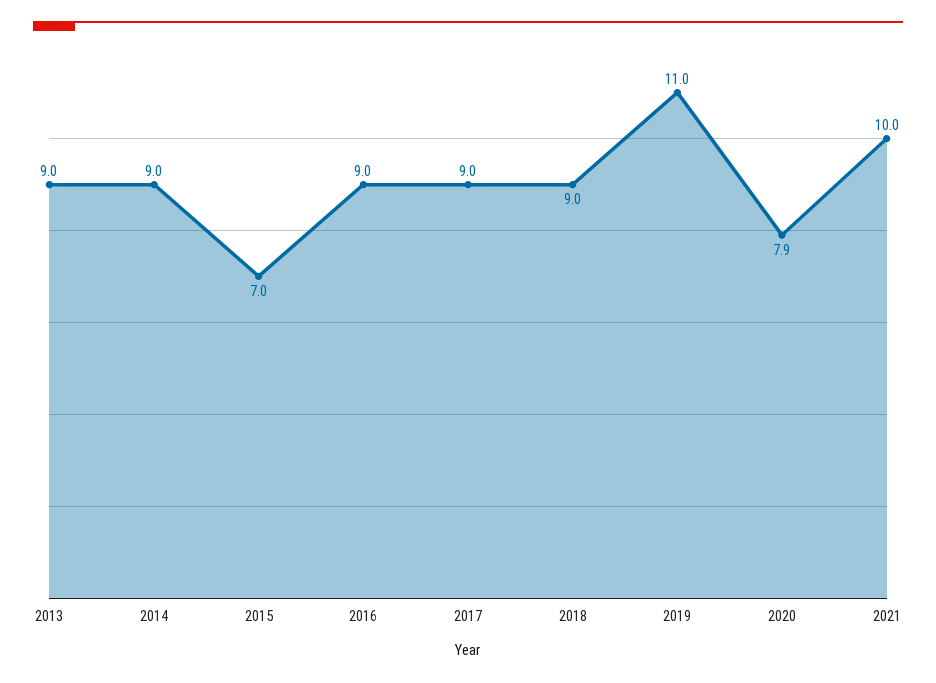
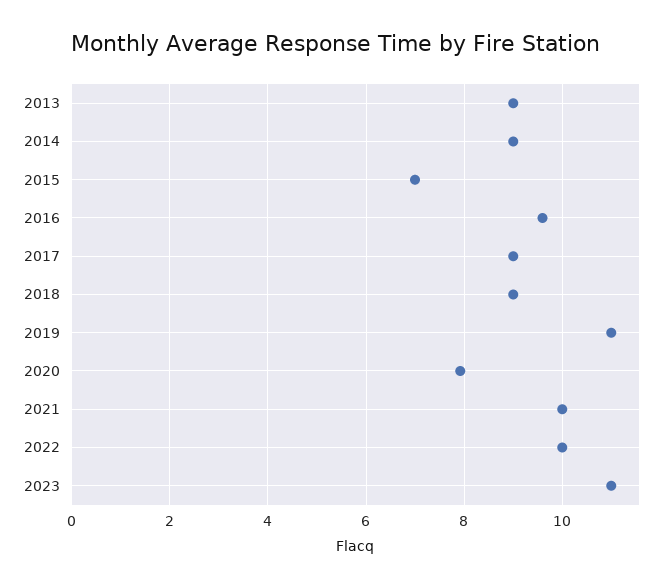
2016: 9 -> 9.6
2022: none -> 10
2023: none -> 11

